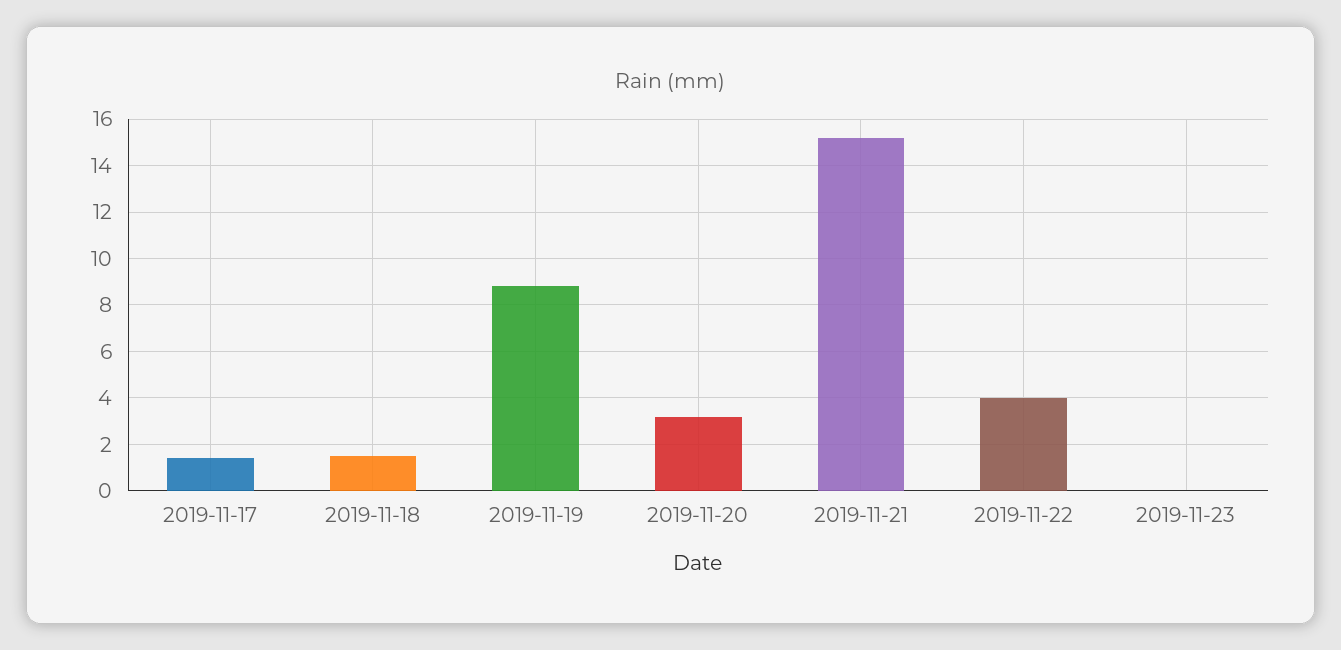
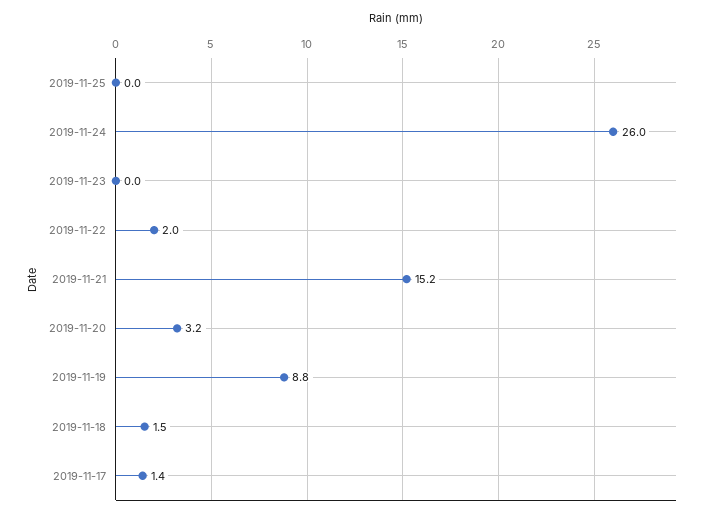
2019-11-22: 4 -> 2
2019-11-25: none -> 0
2019-11-24: none -> 26

